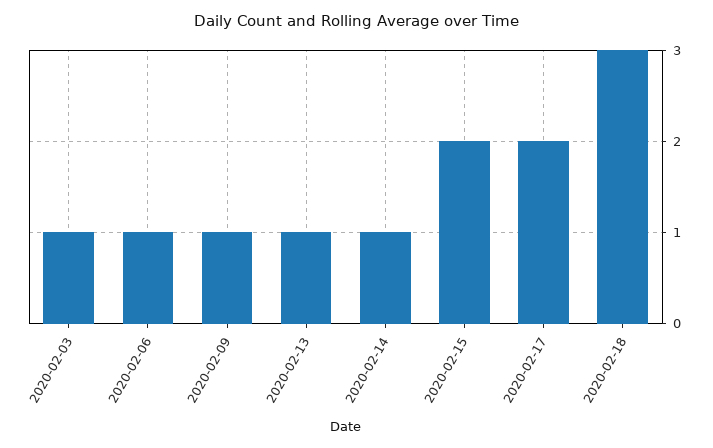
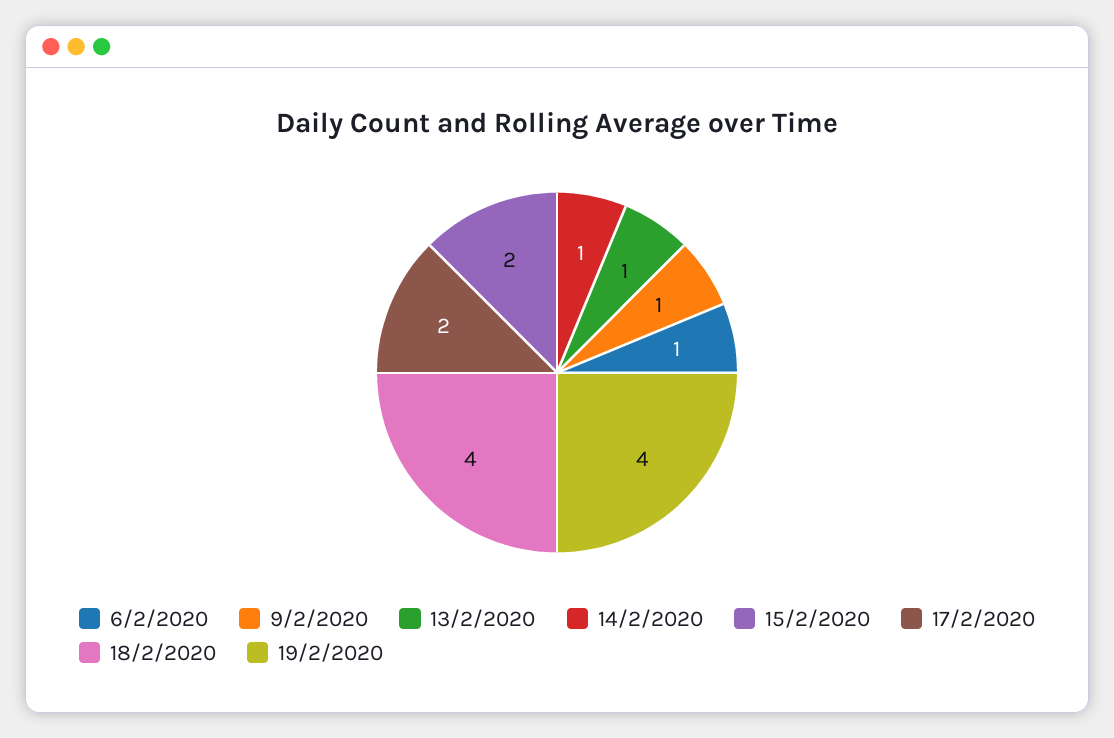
2020-02-03: 1 -> none
2020-02-18: 3 -> 4
19/2/2020: none -> 4

